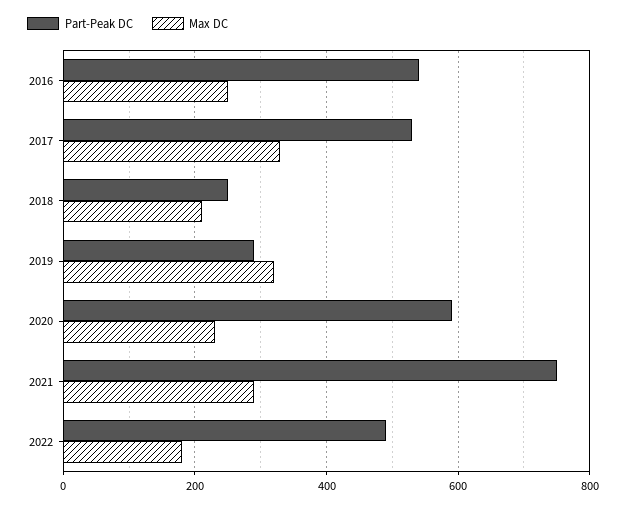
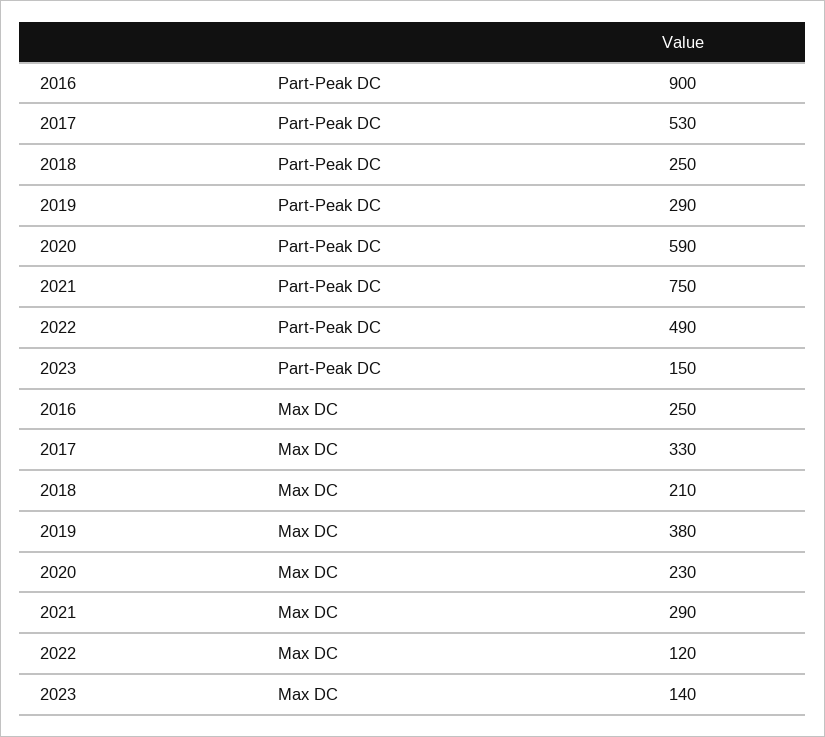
Part-Peak DC, 2016: 540 -> 900
Max DC, 2019: 320 -> 380
Max DC, 2022: 180 -> 120
Part-Peak DC, 2023: none -> 150
Max DC, 2023: none -> 140

